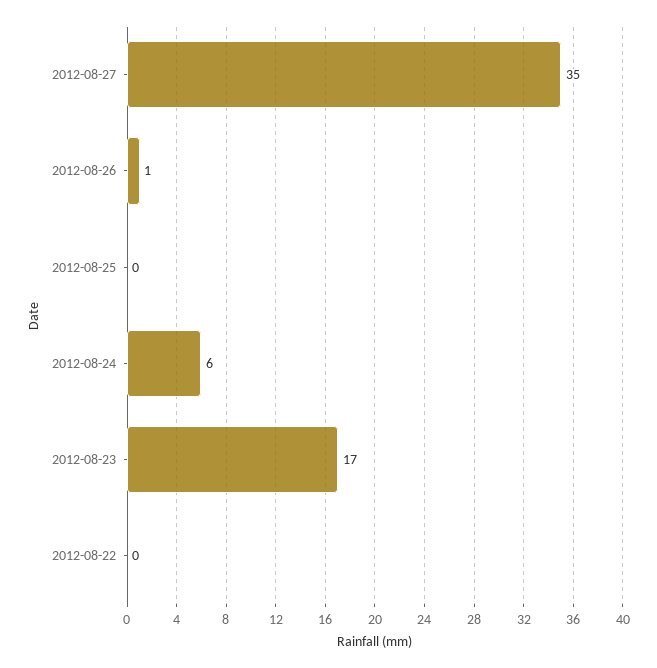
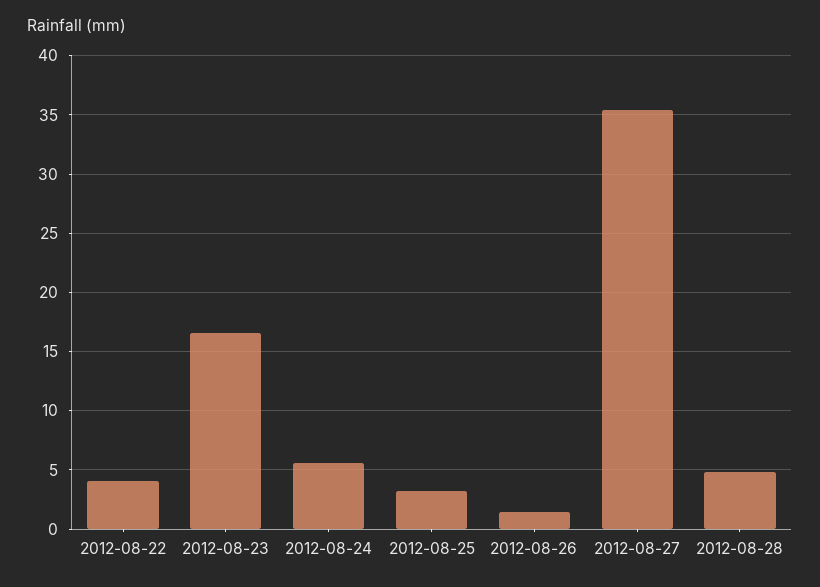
2012-08-25: 0 -> 3
2012-08-22: 0 -> 4
2012-08-28: none -> 5

